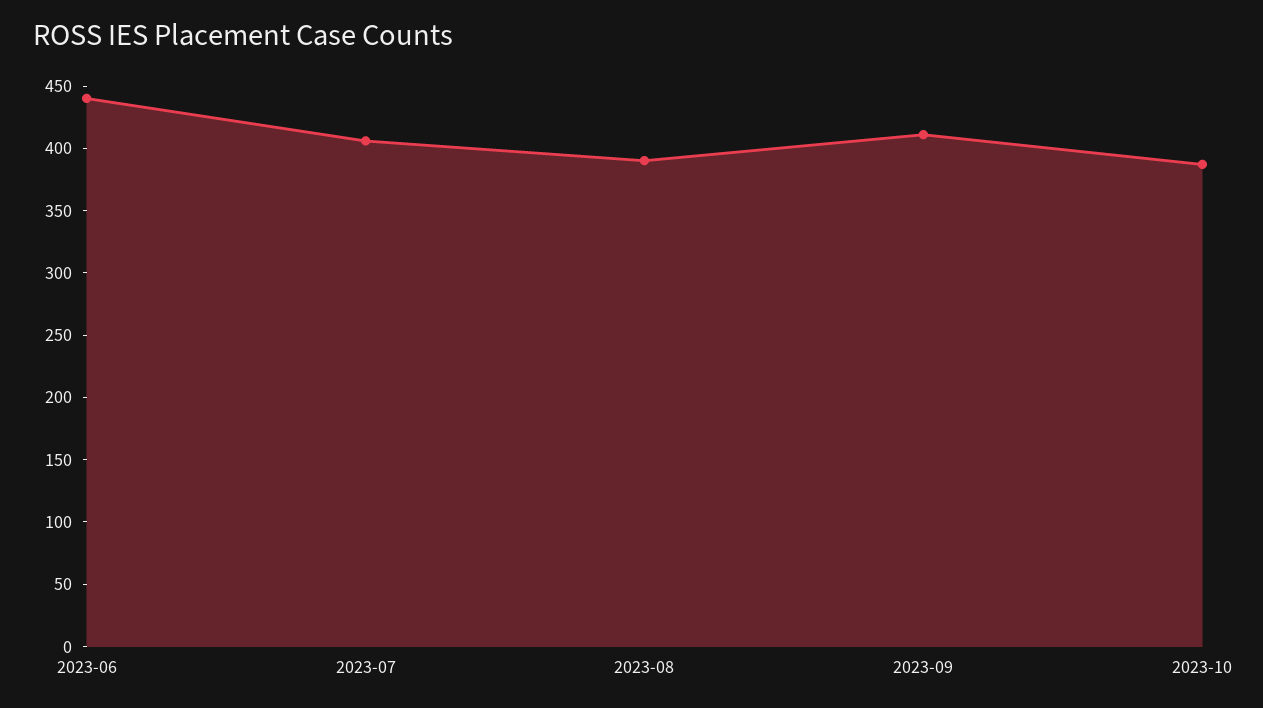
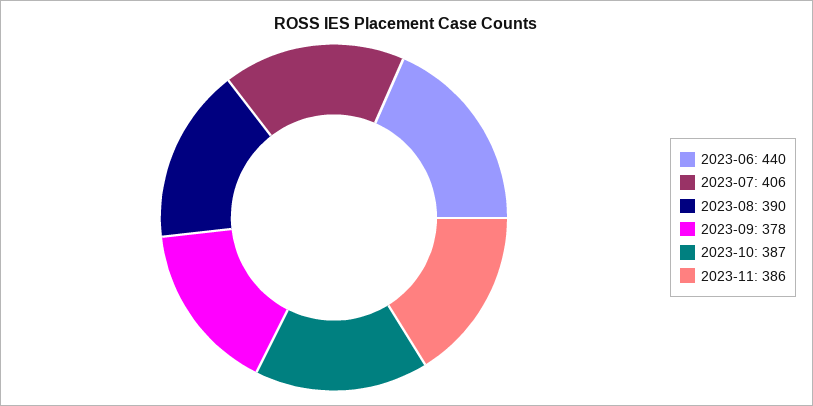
2023-09: 410 -> 378
2023-11: none -> 386

